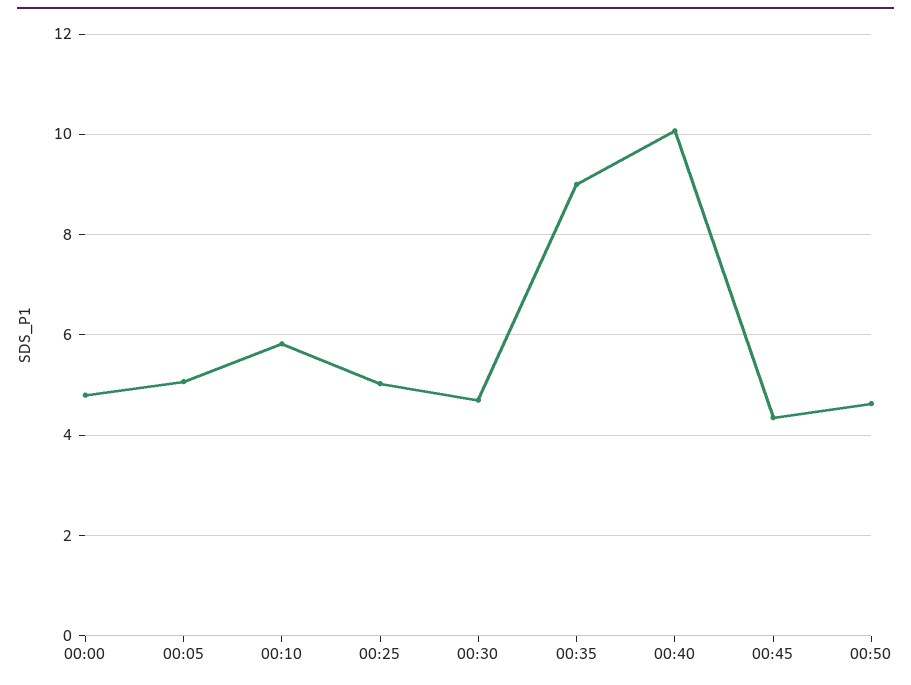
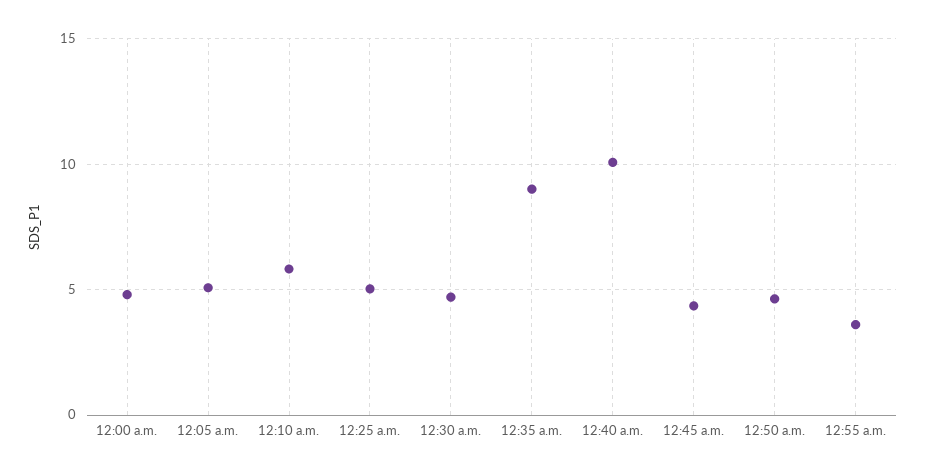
12:55 a.m.: none -> 3.5

